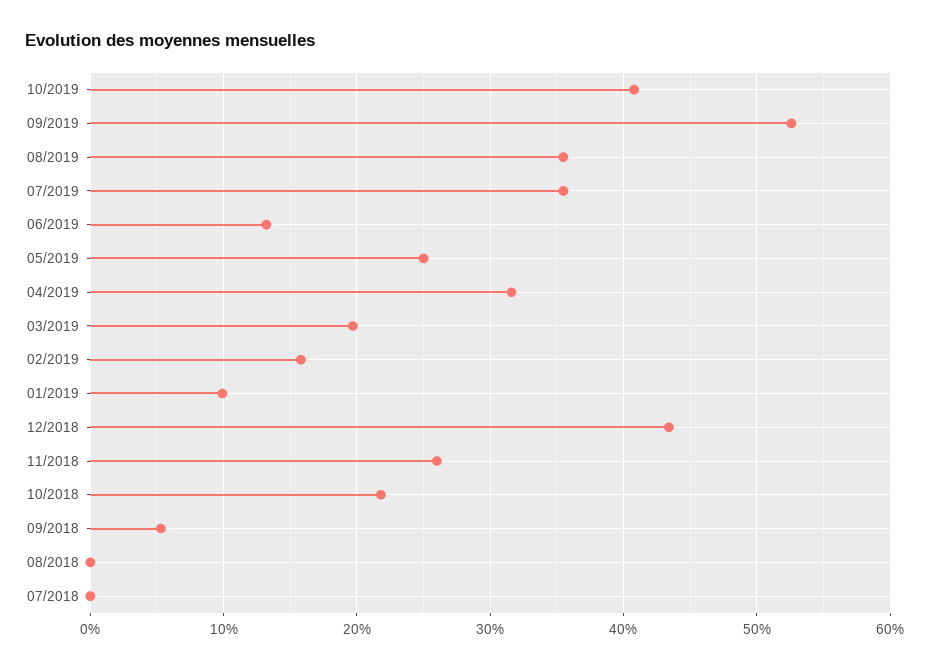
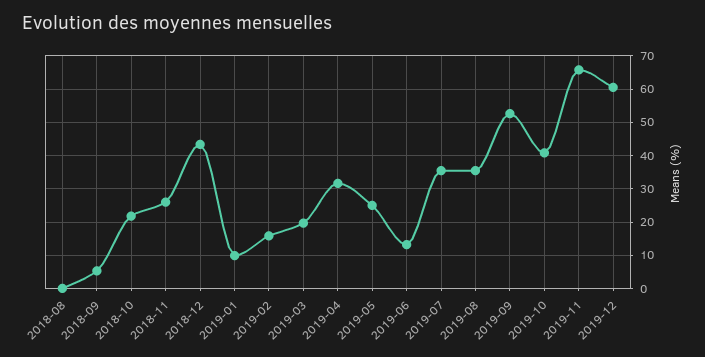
07/2018: 0 -> none
2019-11: none -> 66
2019-12: none -> 60

